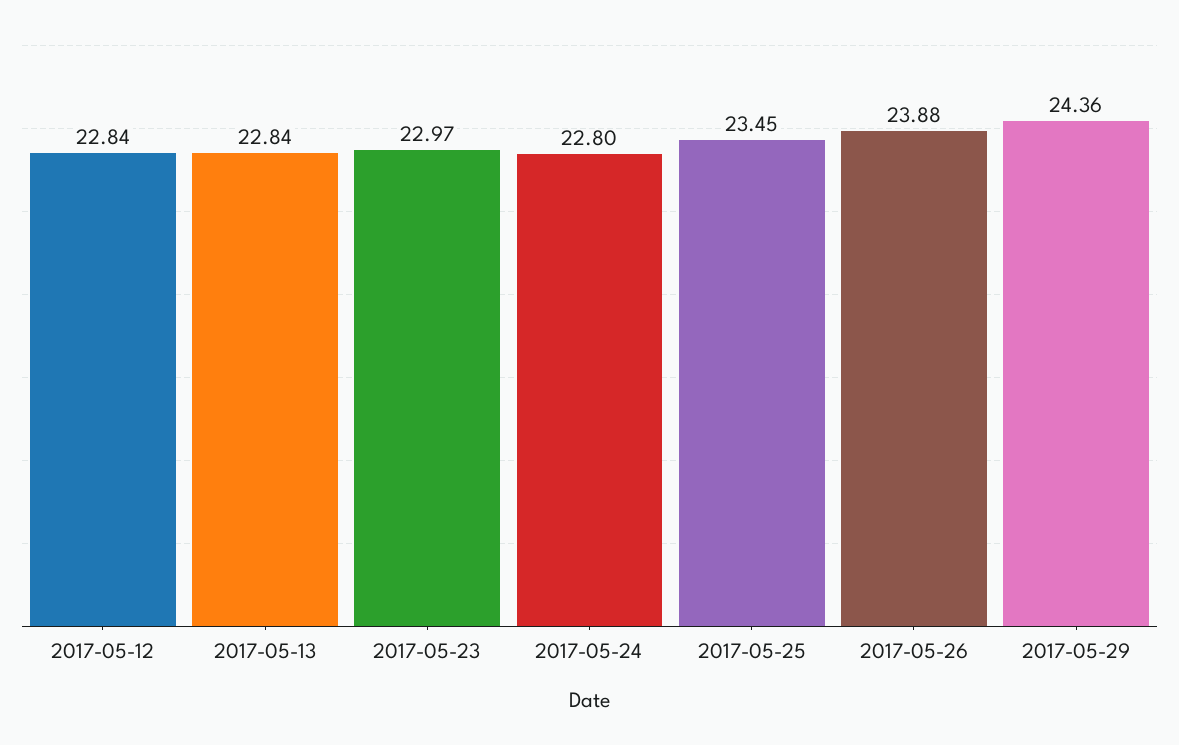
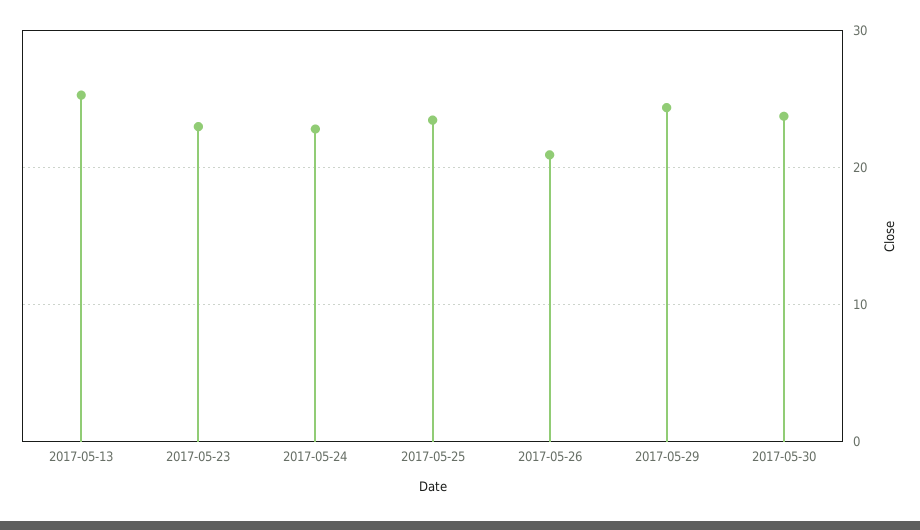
2017-05-12: 22.84 -> none
2017-05-13: 22.84 -> 25
2017-05-26: 23.88 -> 21
2017-05-30: none -> 24

